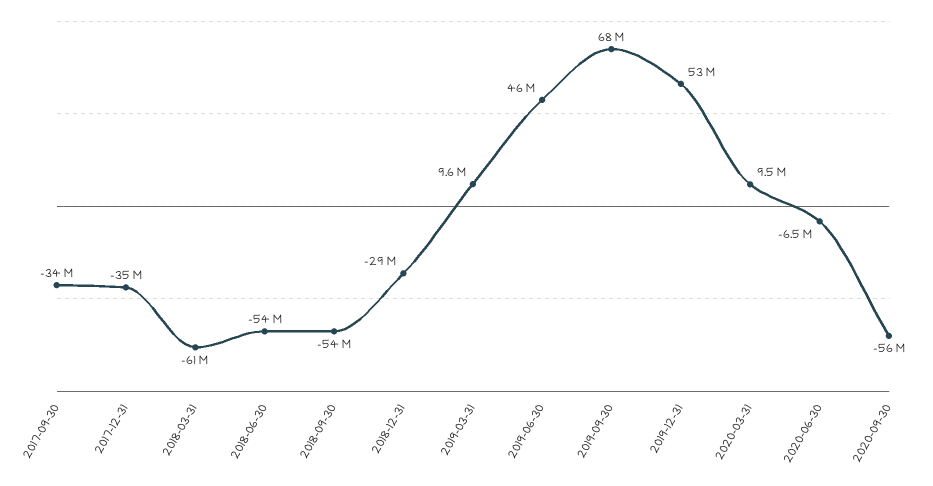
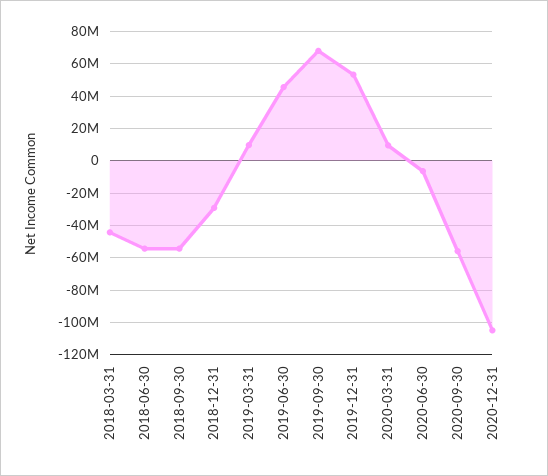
2017-09-30: -34000000 -> none
2017-12-31: -35000000 -> none
2018-03-31: -61000000 -> -45000000
2020-12-31: none -> -105000000

